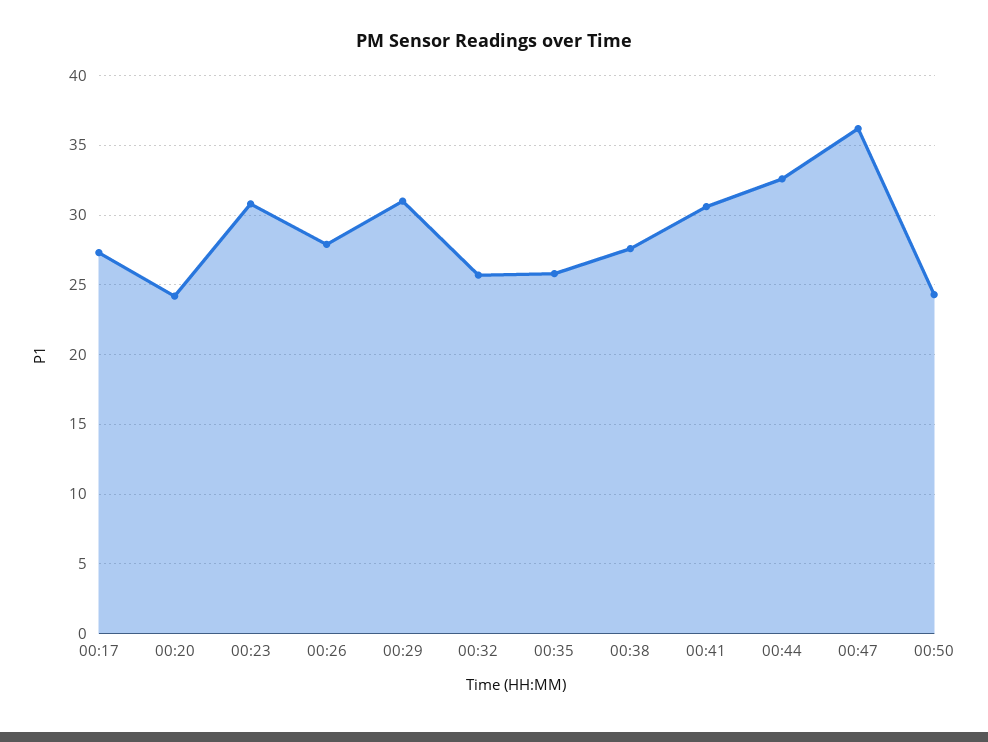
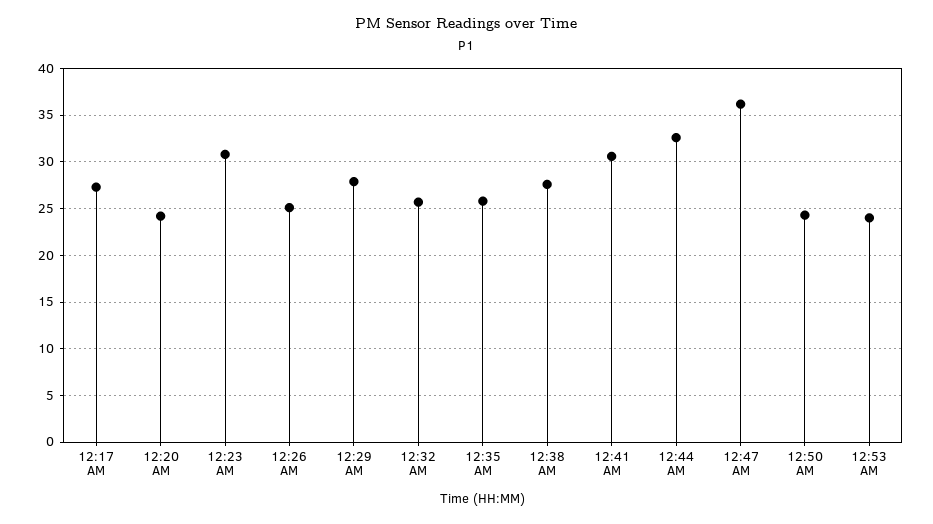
00:26: 28 -> 25
00:29: 31 -> 28
12:53 AM: none -> 24

